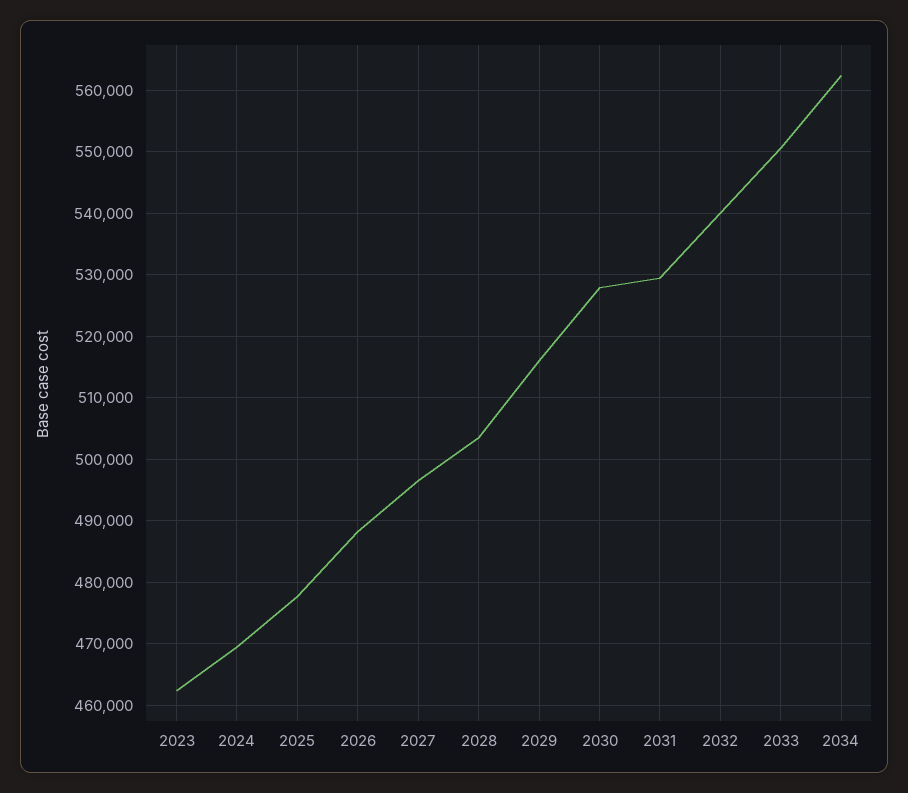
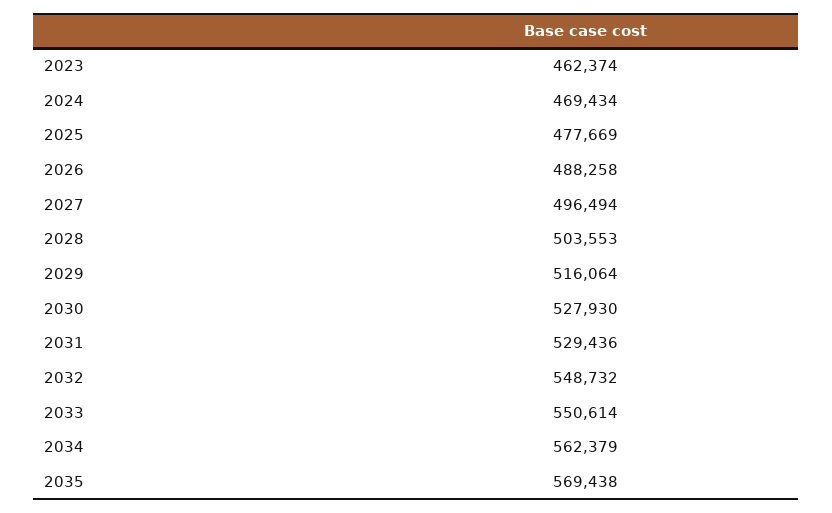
2032: 540000 -> 548732
2035: none -> 569438

